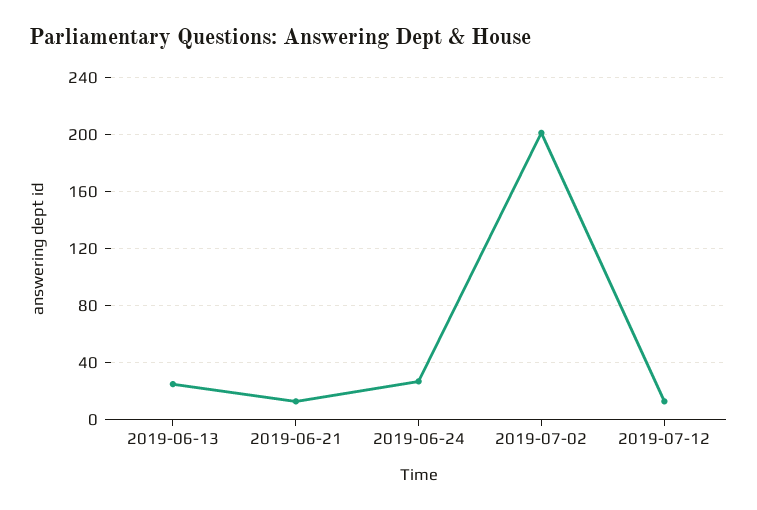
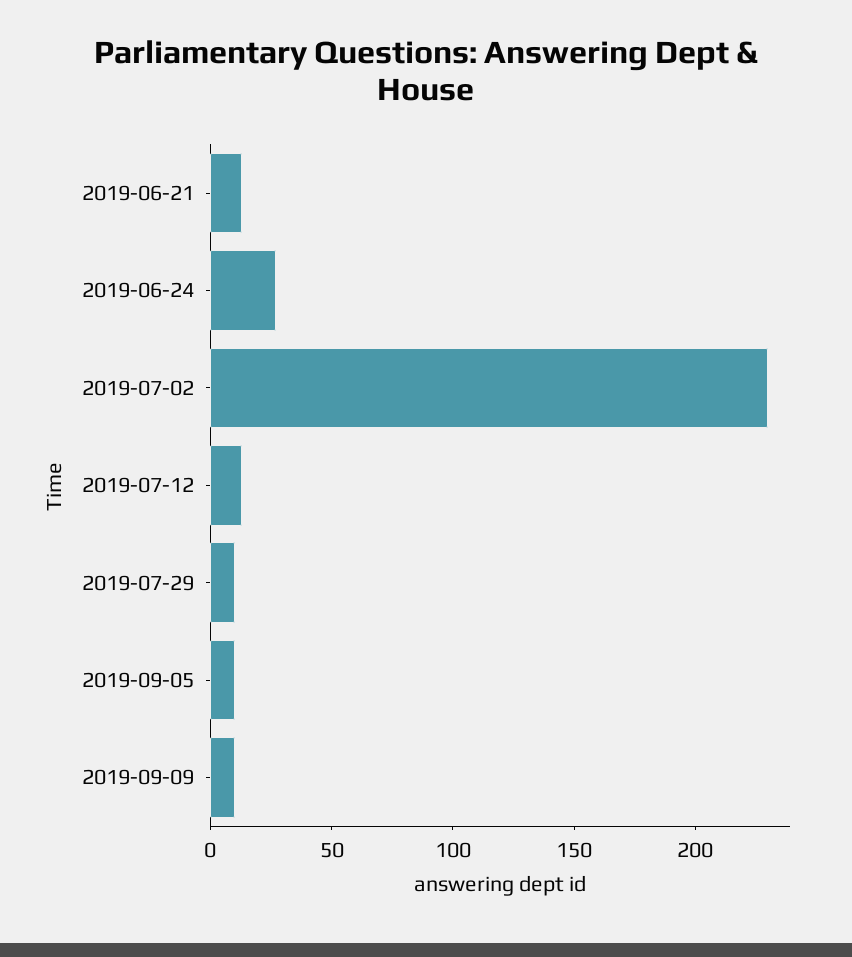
2019-06-13: 25 -> none
2019-07-02: 200 -> 230
2019-07-29: none -> 10
2019-09-05: none -> 10
2019-09-09: none -> 10

